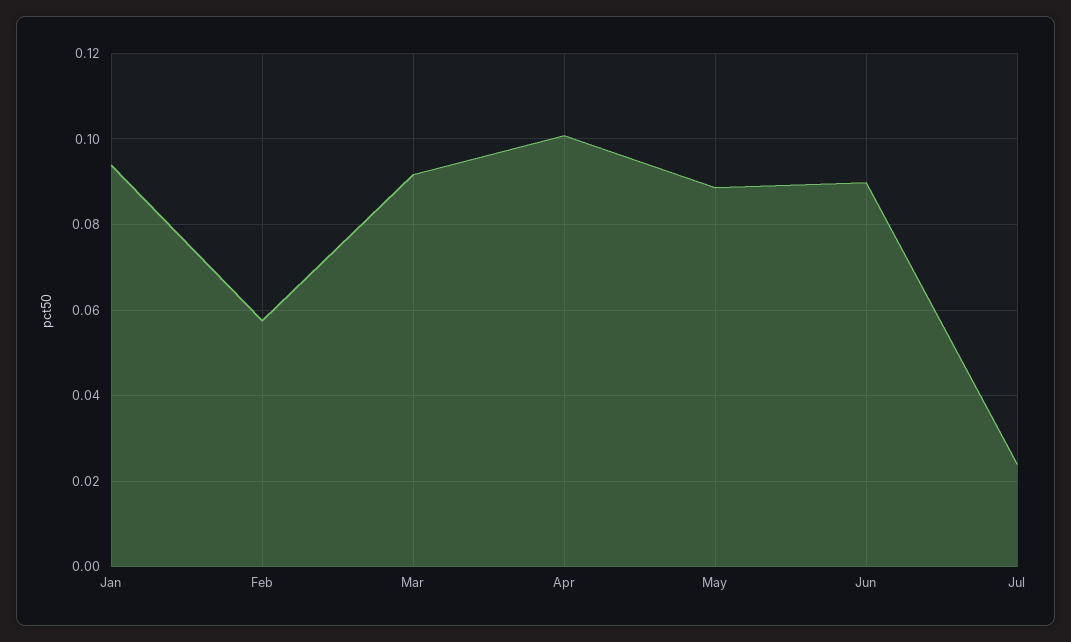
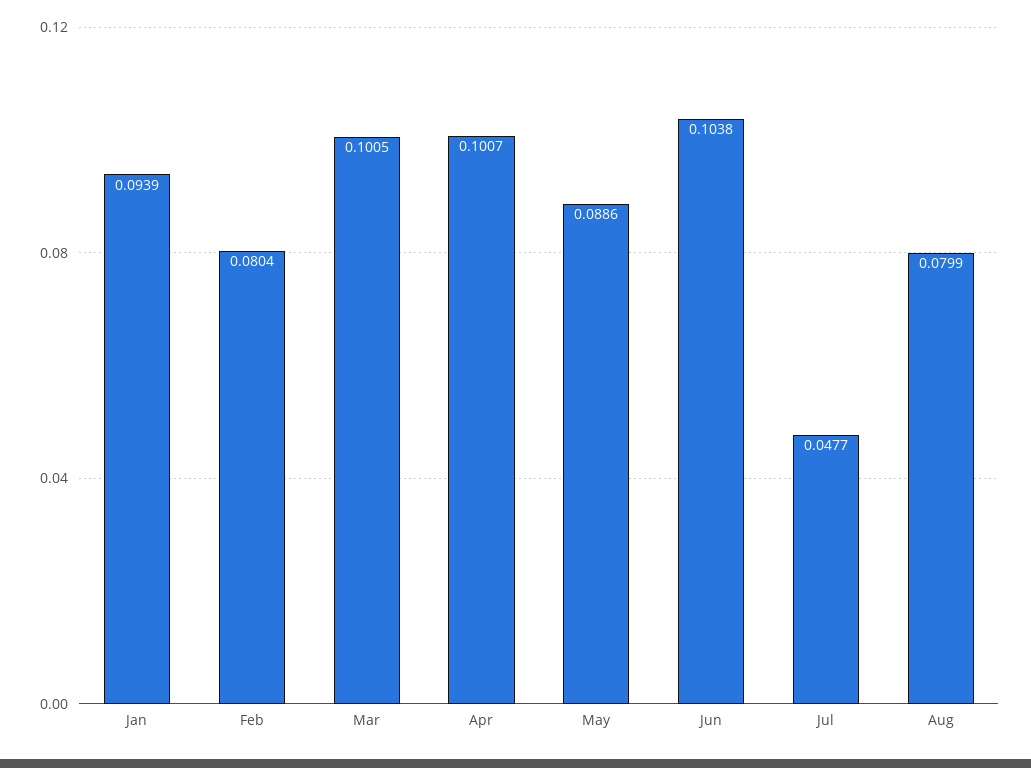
Feb: 0.058 -> 0.0804
Mar: 0.092 -> 0.1005
Jun: 0.09 -> 0.1038
Jul: 0.024 -> 0.0477
Aug: none -> 0.0799

